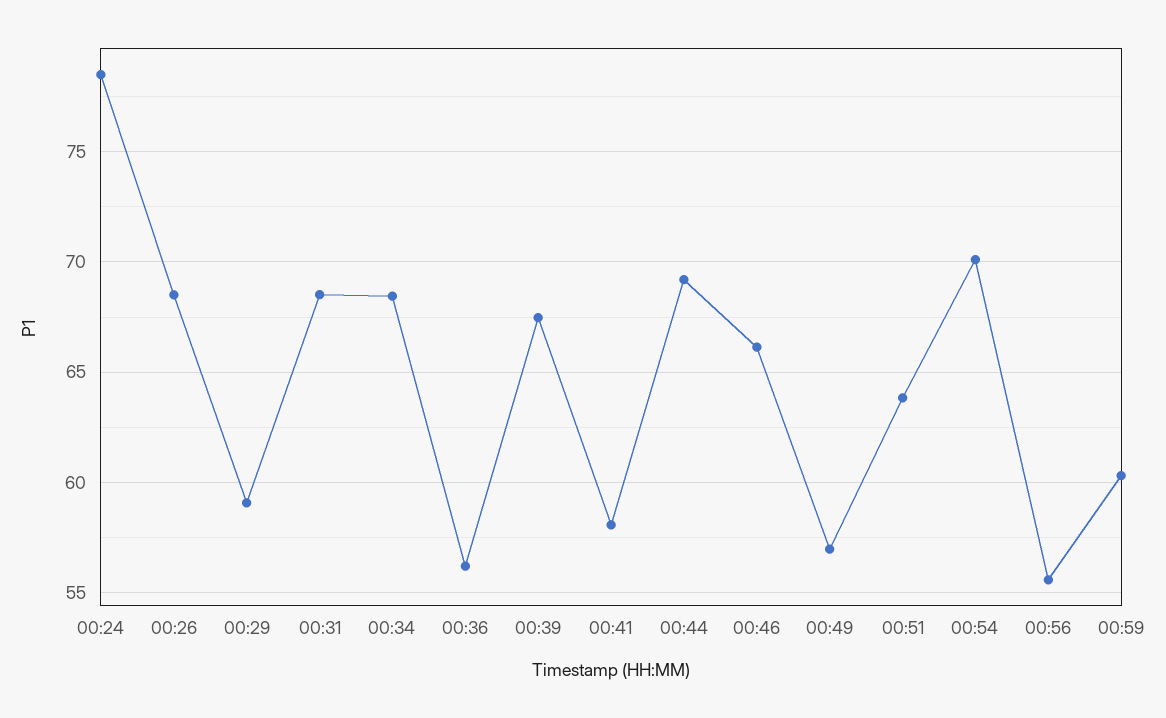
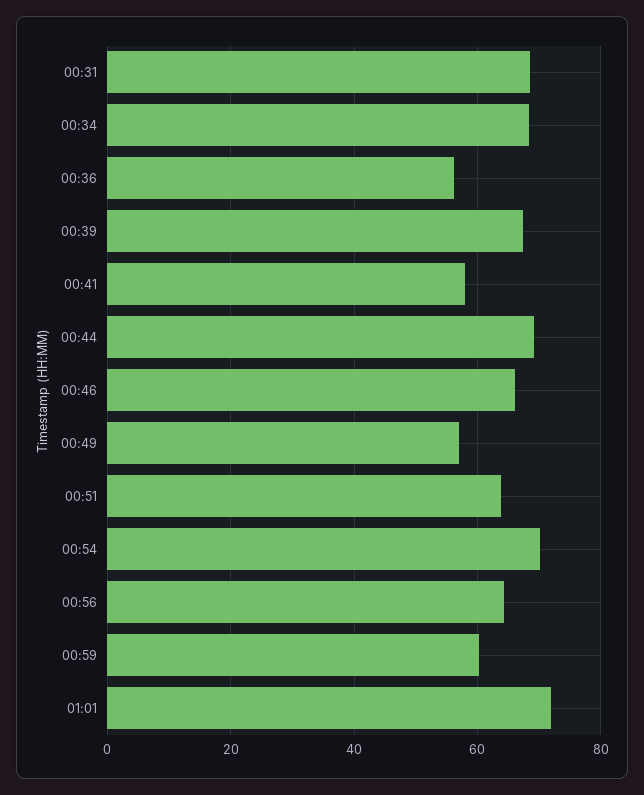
00:24: 78.5 -> none
00:26: 68.5 -> none
00:29: 59 -> none
00:56: 55.5 -> 64
01:01: none -> 72

